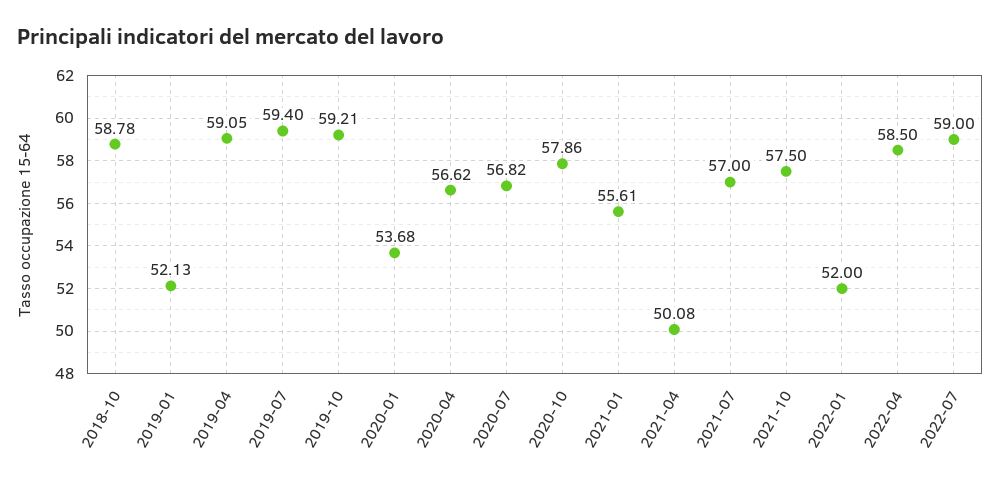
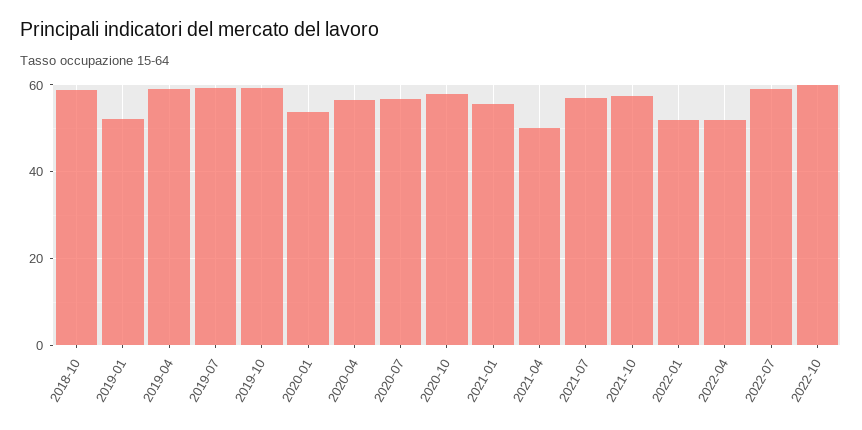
2022-04: 58.5 -> 52
2022-10: none -> 60

